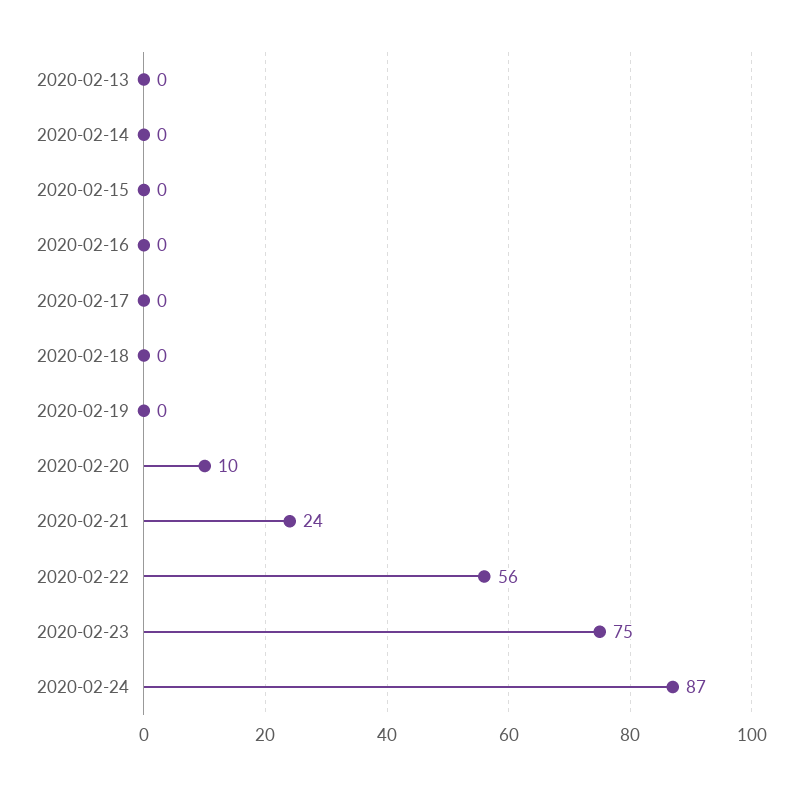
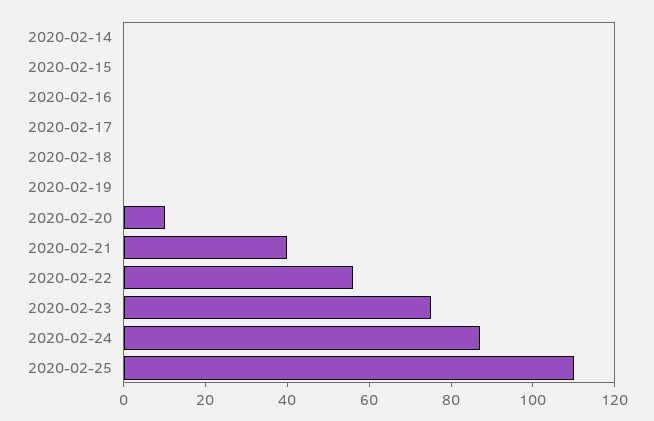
2020-02-13: 0 -> none
2020-02-21: 24 -> 40
2020-02-25: none -> 110

